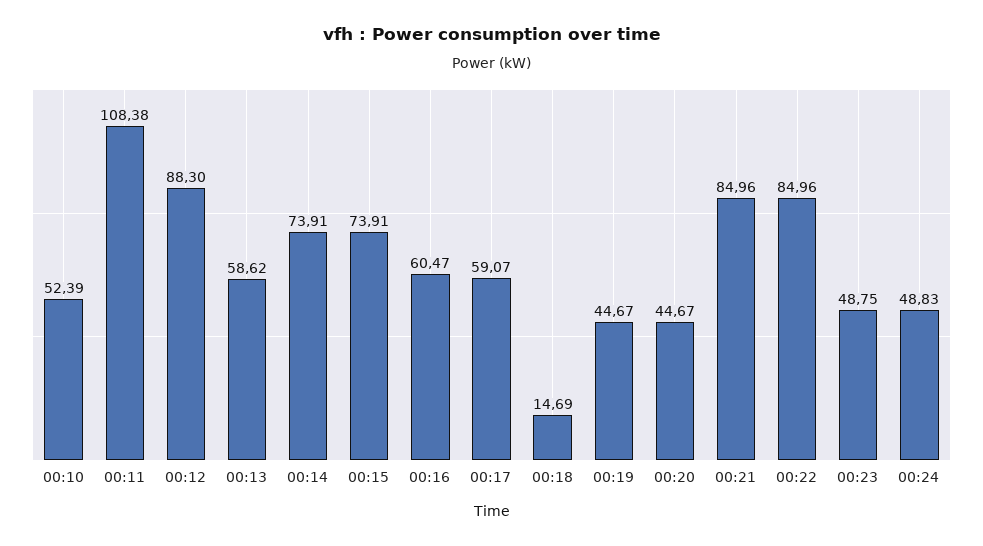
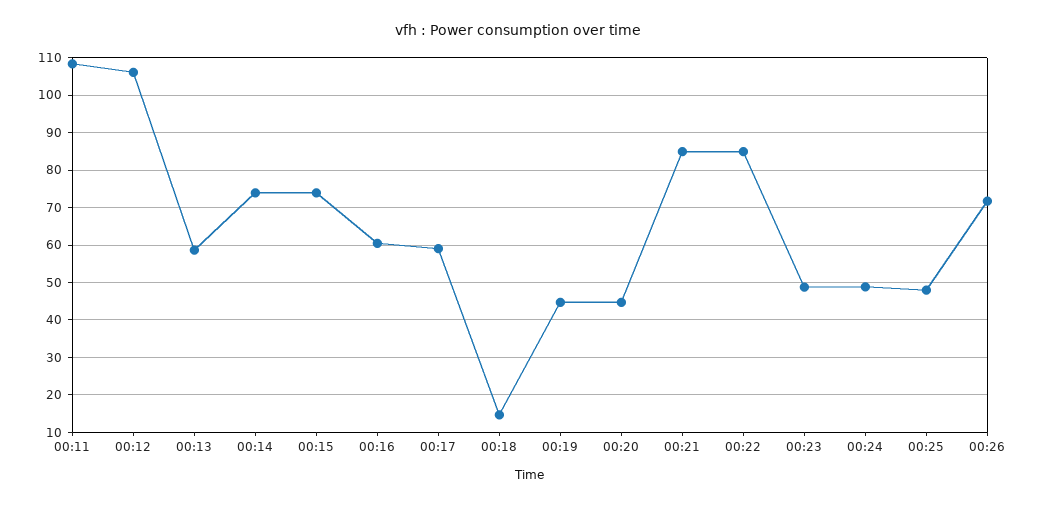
00:10: 52.39 -> none
00:12: 88.3 -> 106
00:25: none -> 48
00:26: none -> 72

